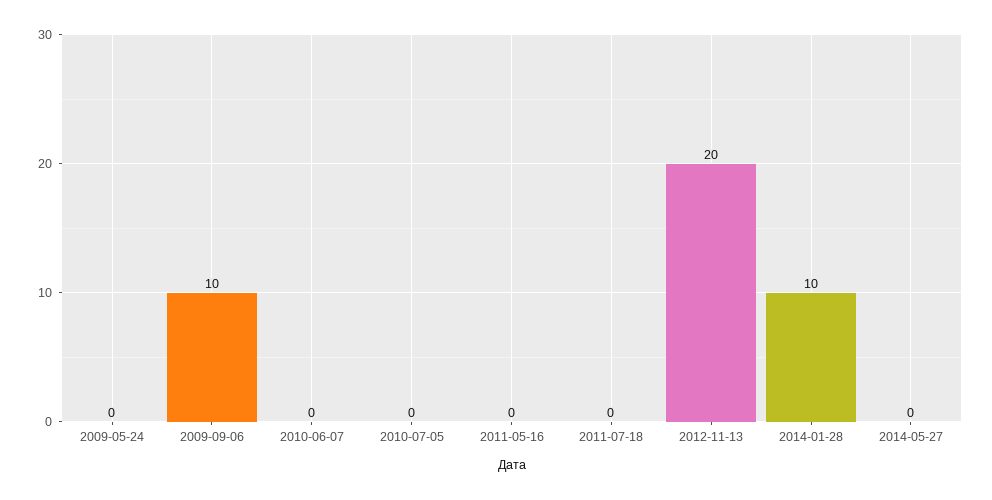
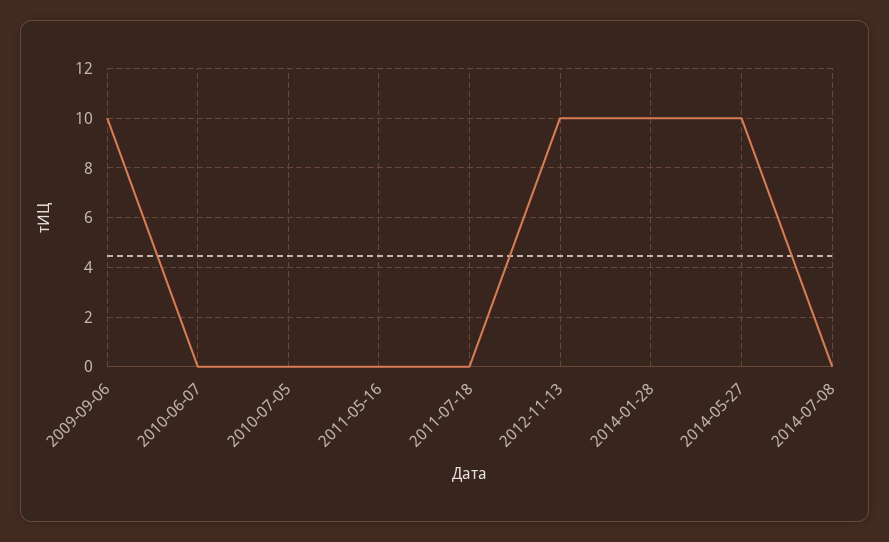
2009-05-24: 0 -> none
2012-11-13: 20 -> 10
2014-05-27: 0 -> 10
2014-07-08: none -> 0

